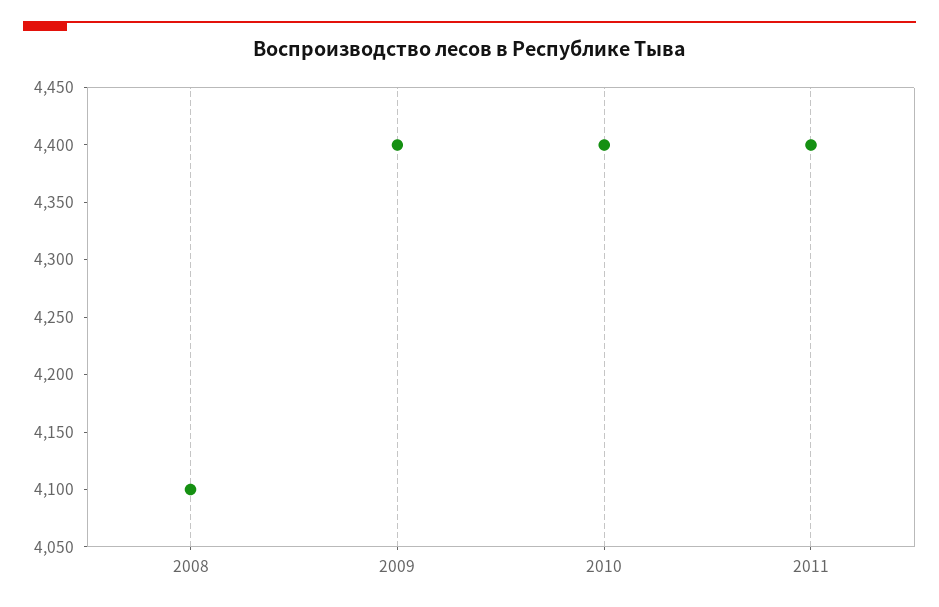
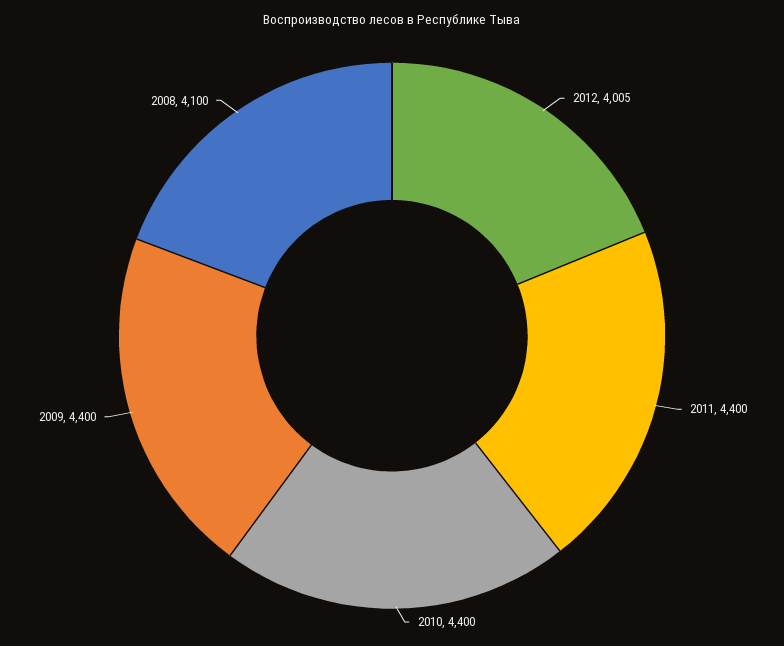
2012: none -> 4005

